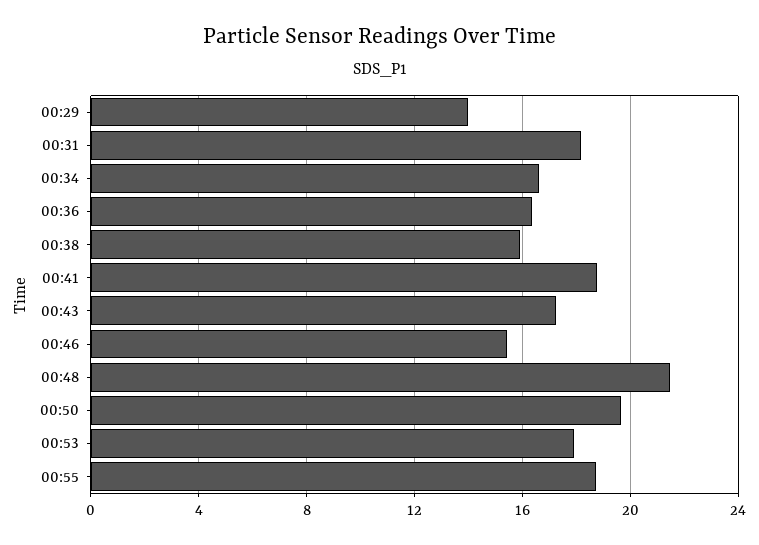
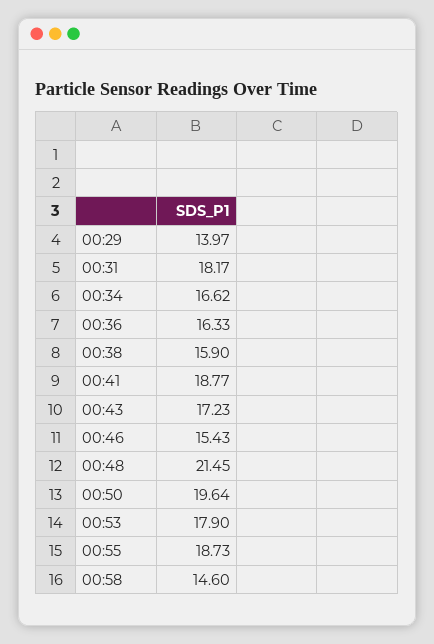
00:58: none -> 14.6

